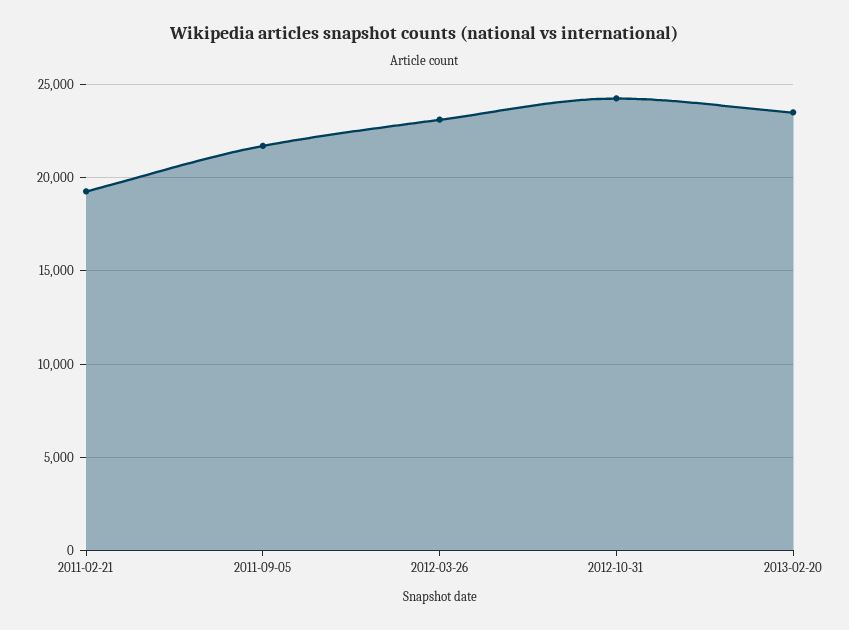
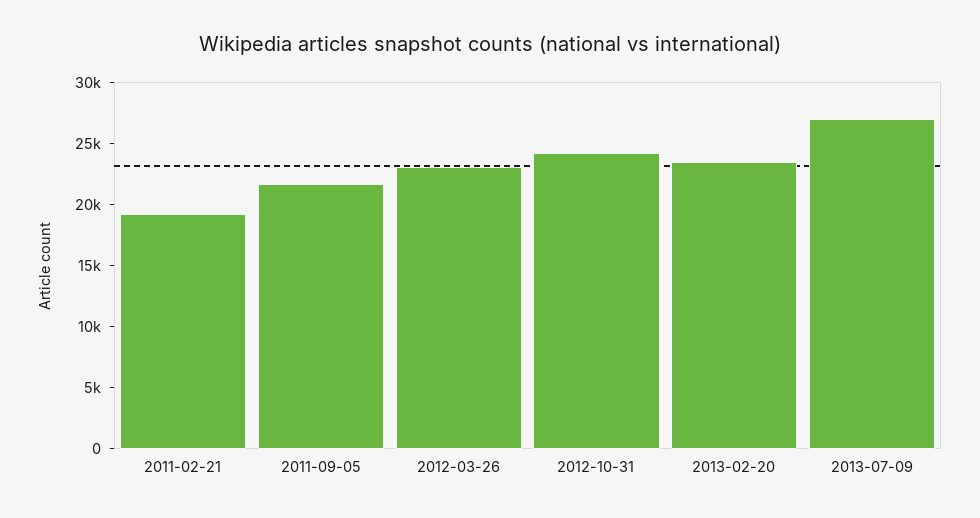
2013-07-09: none -> 27000

